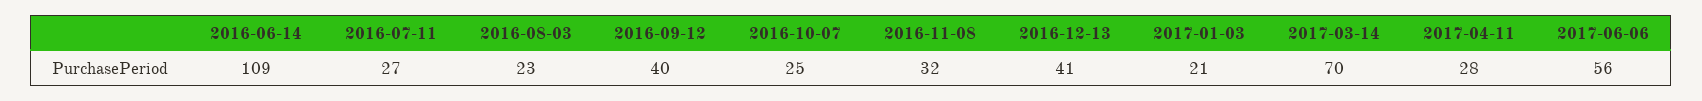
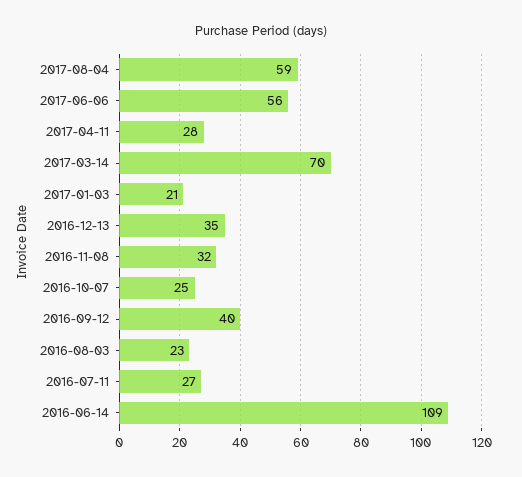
2016-12-13: 41 -> 35
2017-08-04: none -> 59

